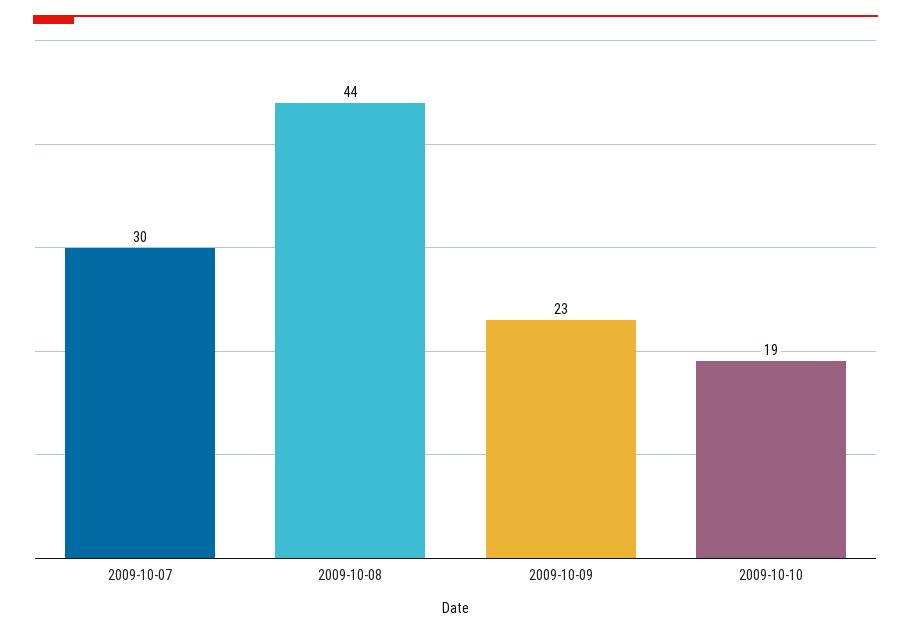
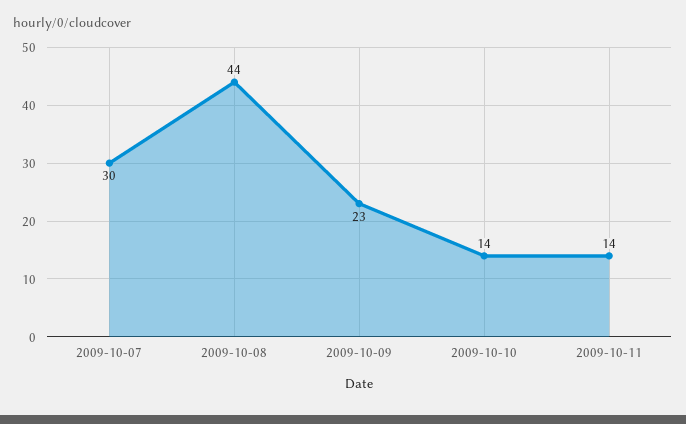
2009-10-10: 19 -> 14
2009-10-11: none -> 14

